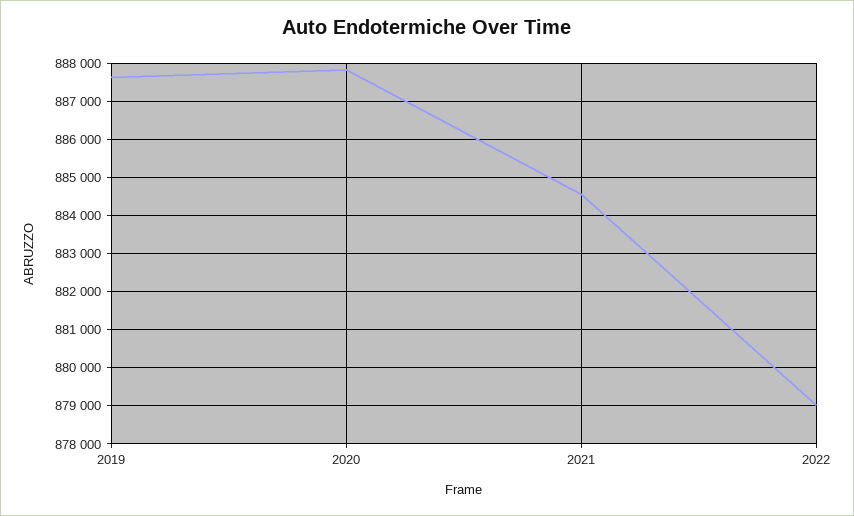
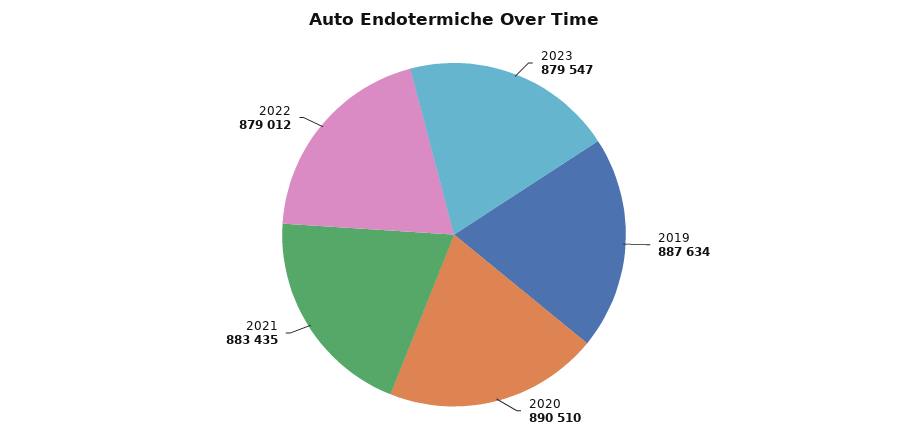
2020: 887800 -> 890510
2021: 884600 -> 883435
2023: none -> 879547

